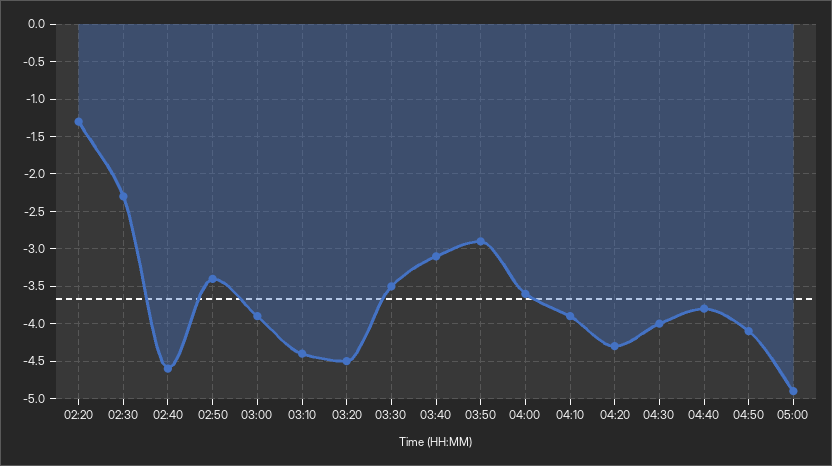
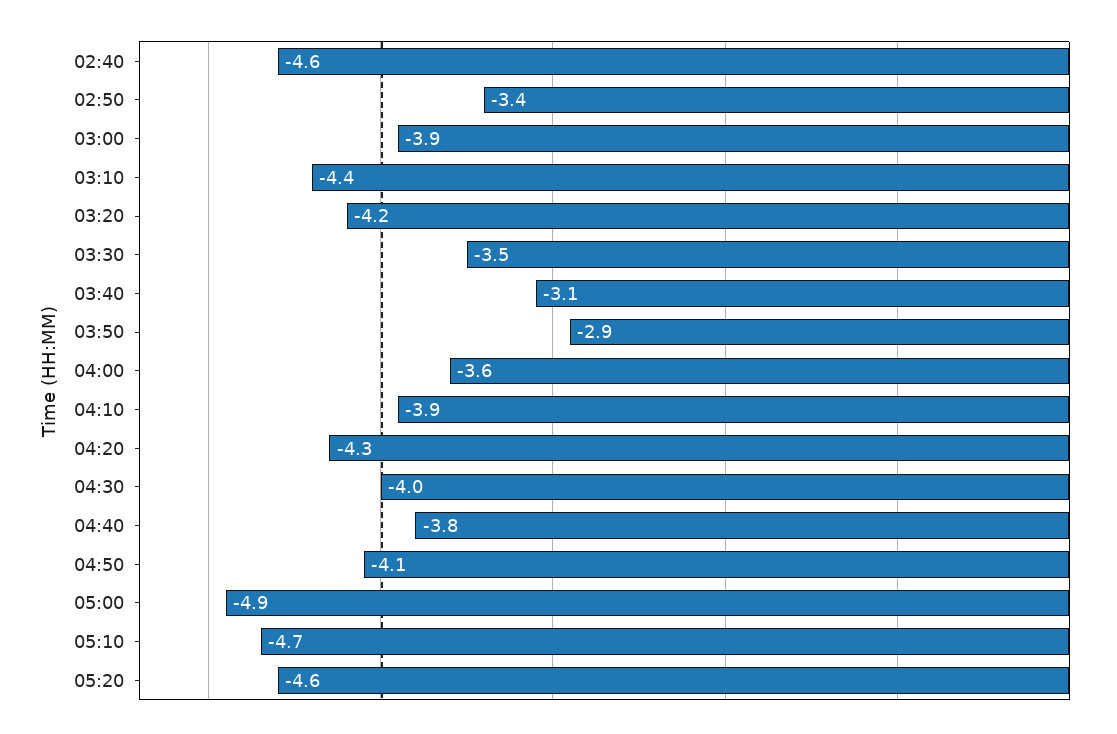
02:20: -1.3 -> none
02:30: -2.3 -> none
03:20: -4.5 -> -4.2
05:10: none -> -4.7
05:20: none -> -4.6

